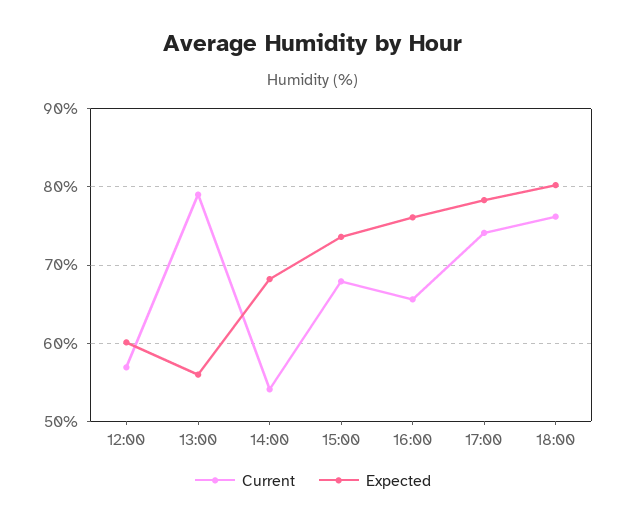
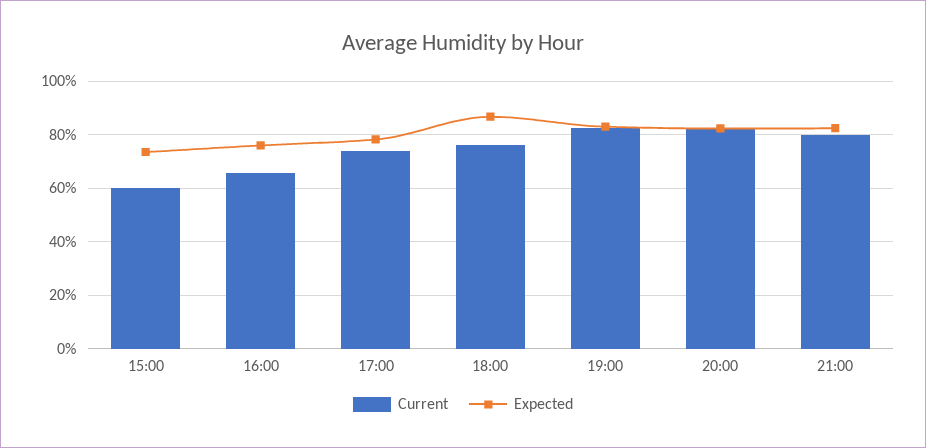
Current, 12:00: 57 -> none
Expected, 12:00: 60 -> none
Current, 13:00: 79 -> none
Expected, 13:00: 56 -> none
Current, 14:00: 54 -> none
Expected, 14:00: 68 -> none
Current, 15:00: 68 -> 60
Expected, 18:00: 80 -> 87.5
Current, 19:00: none -> 82.5
Expected, 19:00: none -> 82.5
Current, 20:00: none -> 82.5
Expected, 20:00: none -> 82.5
Current, 21:00: none -> 80
Expected, 21:00: none -> 82.5

